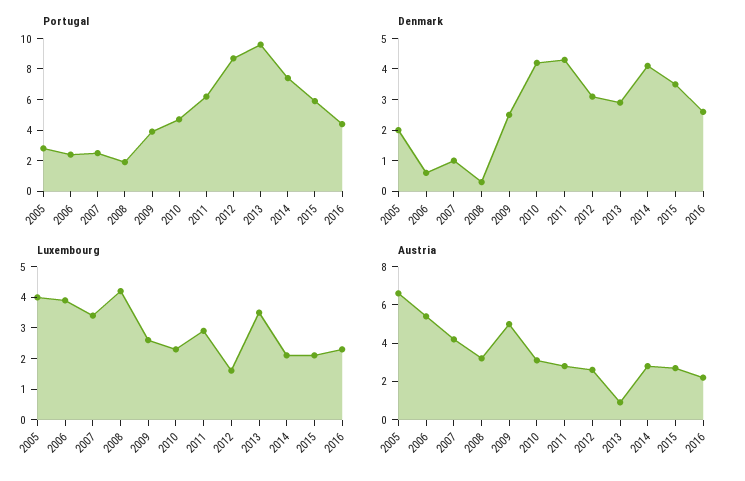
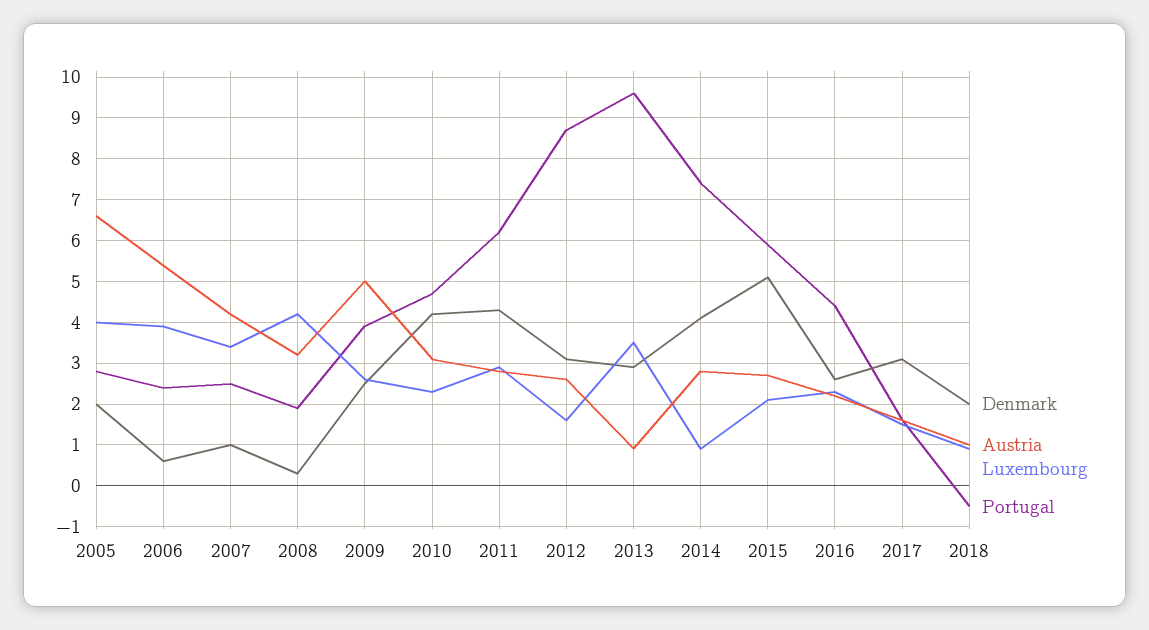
Denmark, 2015: 3.5 -> 5
Luxembourg, 2014: 2 -> 1
Denmark, 2017: none -> 3
Austria, 2017: none -> 1.5
Luxembourg, 2017: none -> 1.5
Portugal, 2017: none -> 1.5
Denmark, 2018: none -> 2
Austria, 2018: none -> 1
Luxembourg, 2018: none -> 1
Portugal, 2018: none -> -0.5

